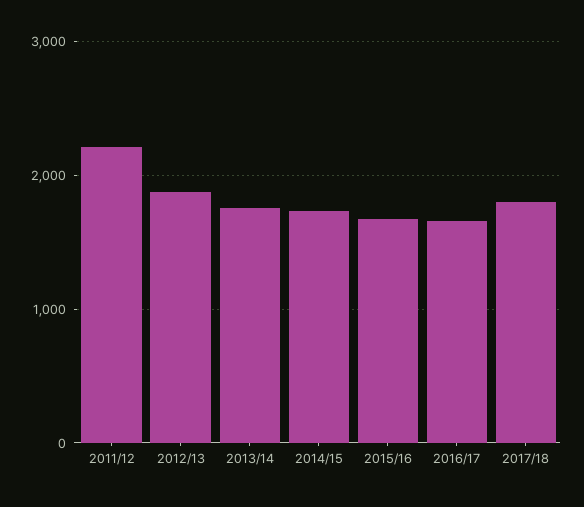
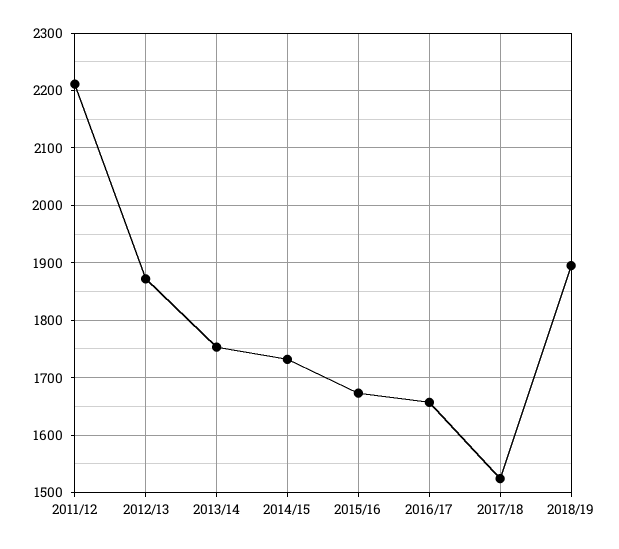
2017/18: 1800 -> 1520
2018/19: none -> 1900

